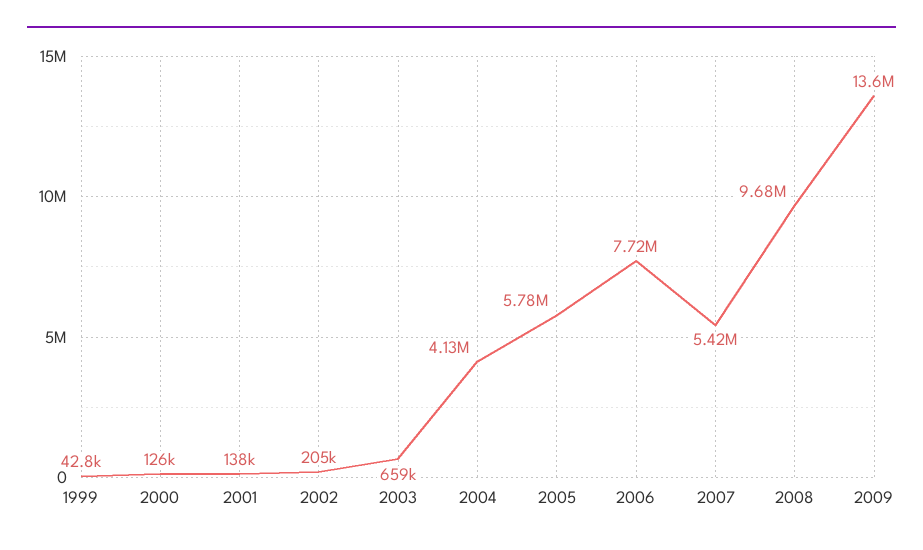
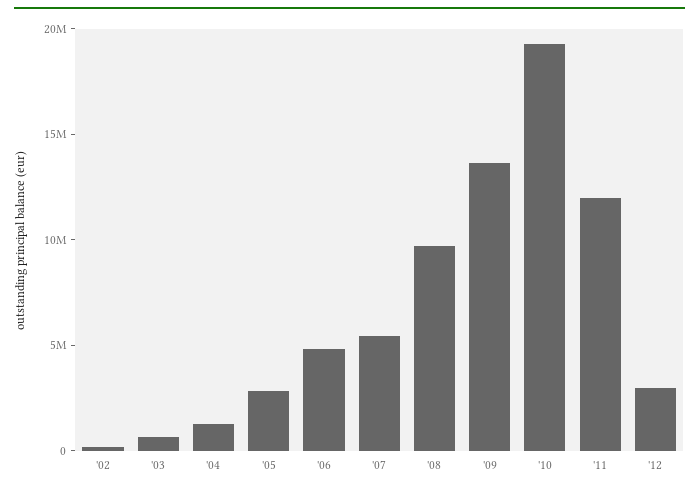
1999: 42800 -> none
2000: 126000 -> none
2001: 138000 -> none
2004: 4130000 -> 1000000
2005: 5780000 -> 3000000
2006: 7720000 -> 5000000
'10: none -> 19000000
'11: none -> 12000000
'12: none -> 3000000

